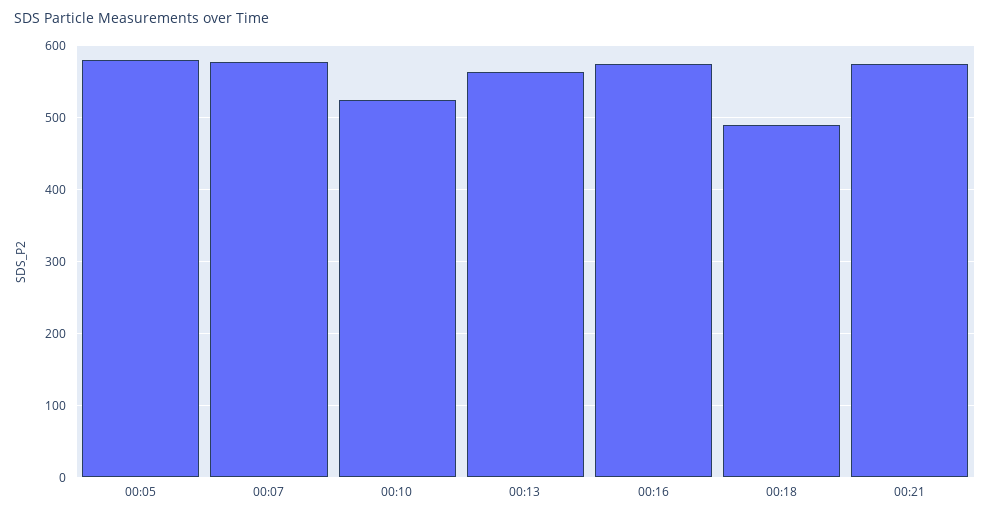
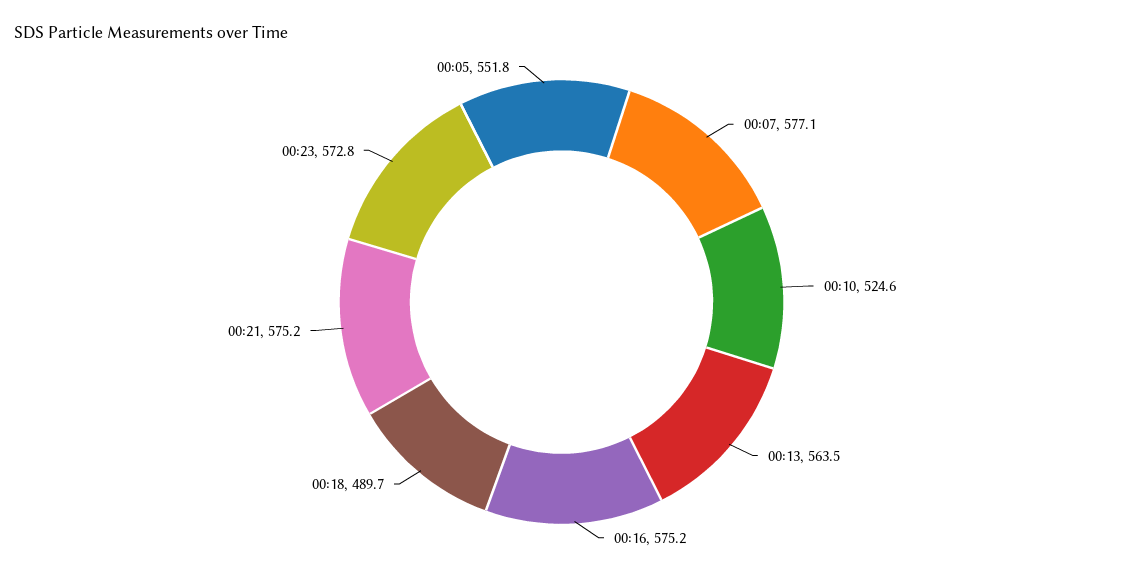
00:05: 580 -> 551.8
00:23: none -> 572.8

